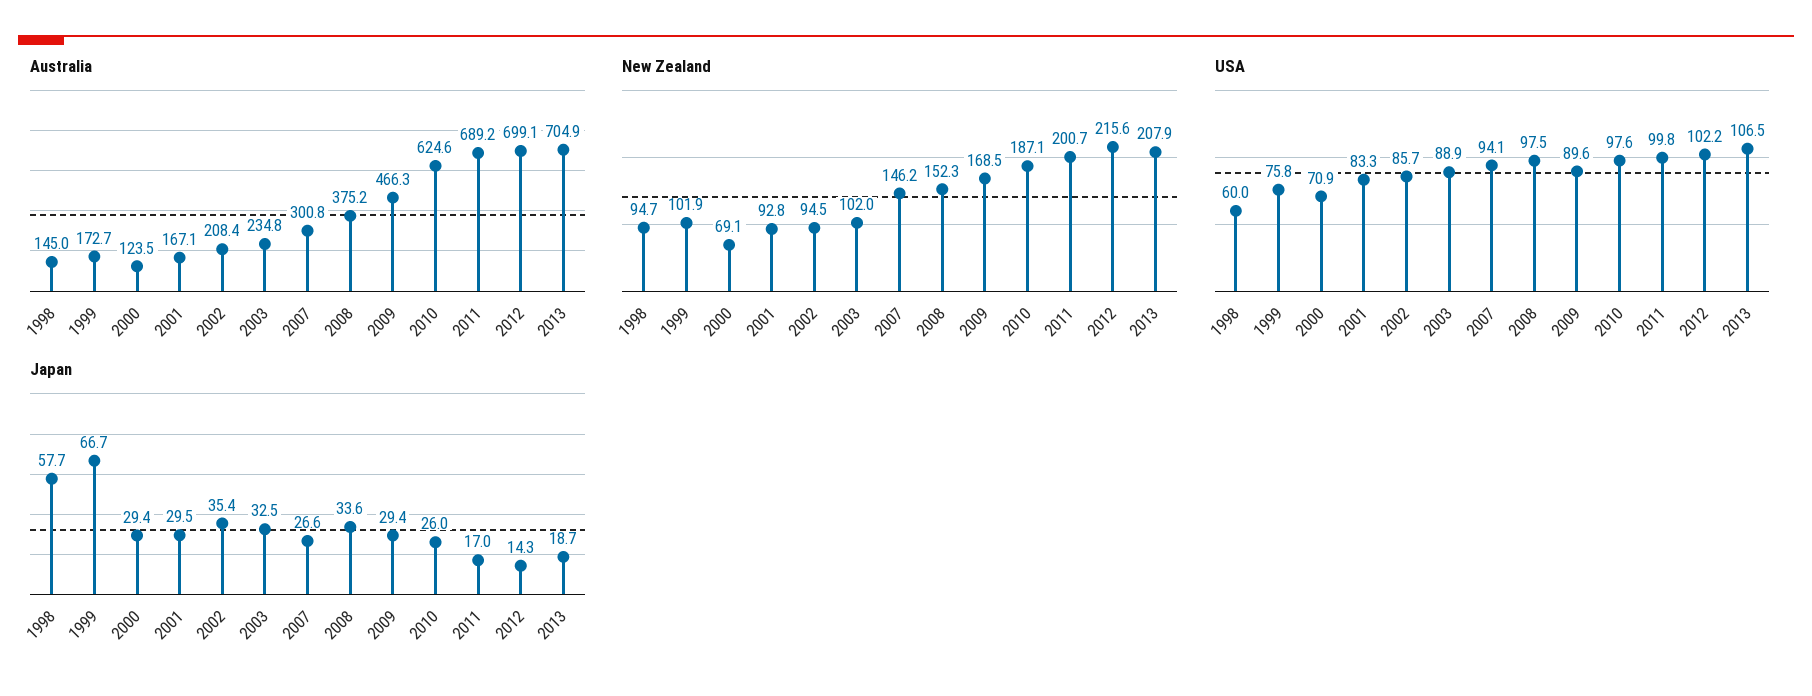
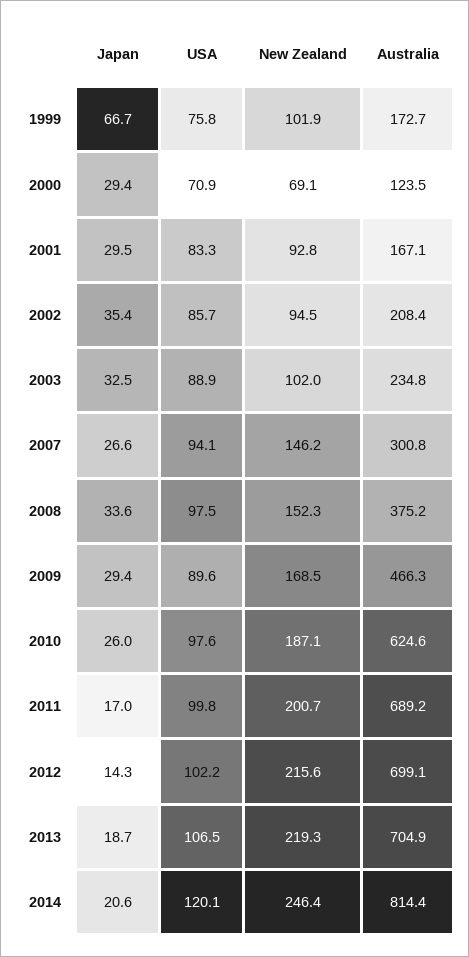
Australia, 1998: 145 -> none
New Zealand, 1998: 94.7 -> none
New Zealand, 2013: 207.9 -> 219.3
USA, 1998: 60 -> none
Japan, 1998: 57.7 -> none
Japan, 2014: none -> 20.6
USA, 2014: none -> 120.1
New Zealand, 2014: none -> 246.4
Australia, 2014: none -> 814.4

